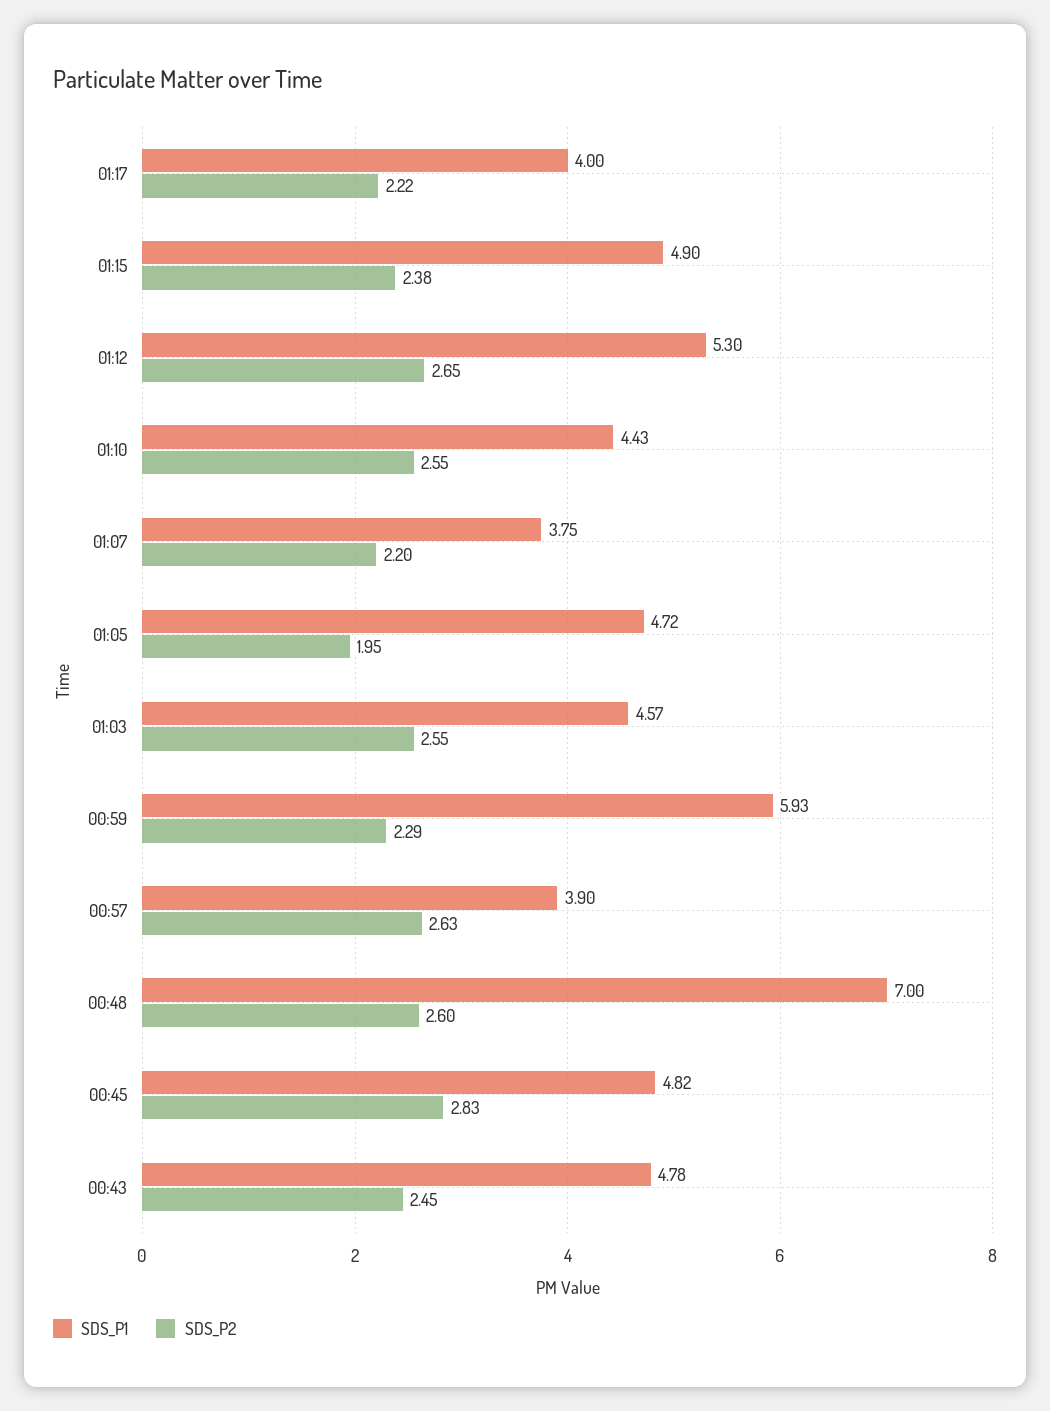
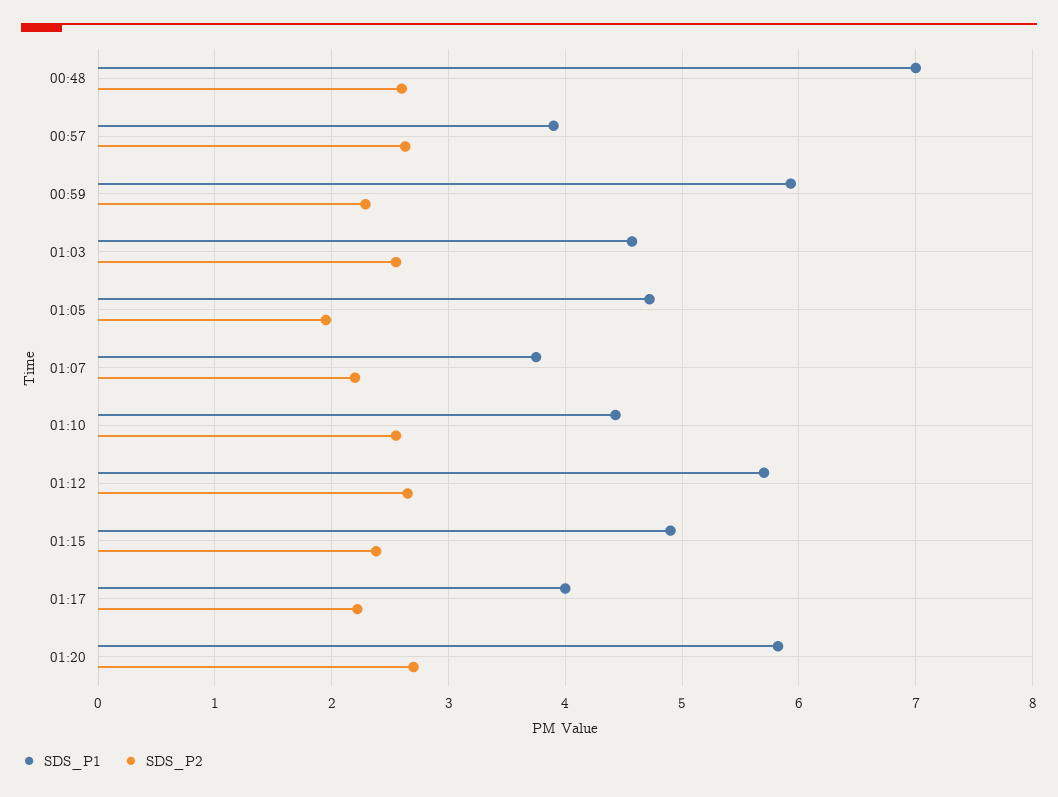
SDS_P1, 01:12: 5.3 -> 5.7
SDS_P1, 00:45: 4.82 -> none
SDS_P2, 00:45: 2.83 -> none
SDS_P1, 00:43: 4.78 -> none
SDS_P2, 00:43: 2.45 -> none
SDS_P1, 01:20: none -> 5.8
SDS_P2, 01:20: none -> 2.7

